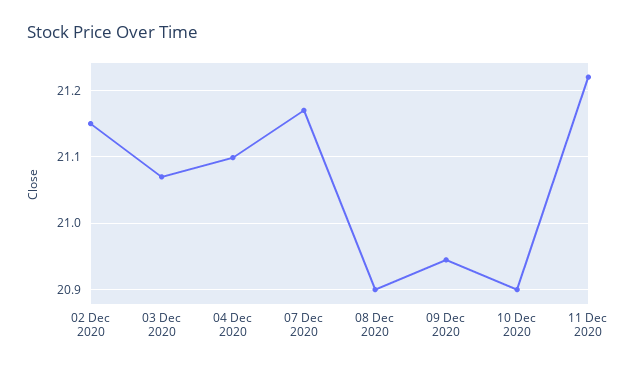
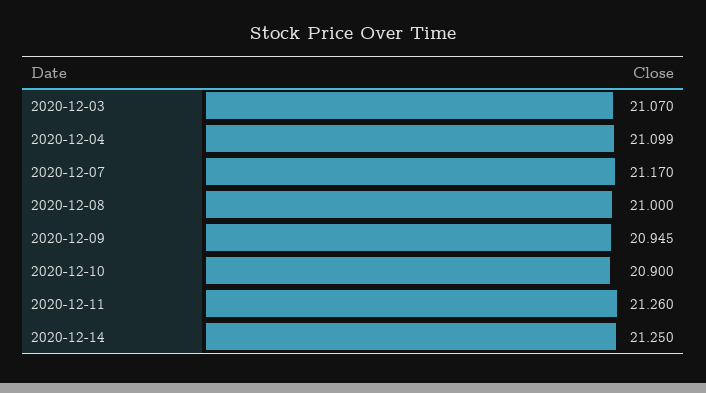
02 Dec 2020: 21.15 -> none
08 Dec 2020: 20.9 -> 21
11 Dec 2020: 21.22 -> 21.26
2020-12-14: none -> 21.25

